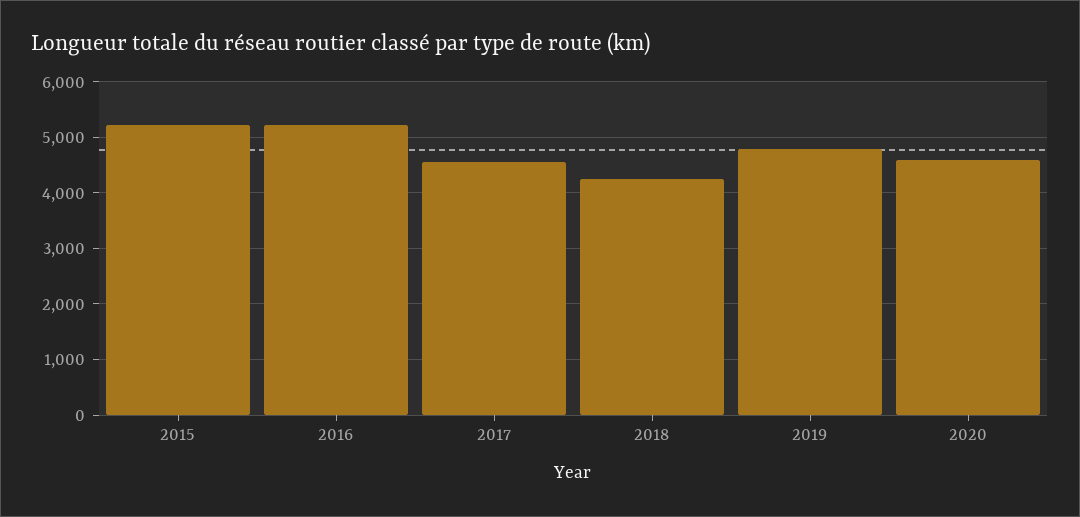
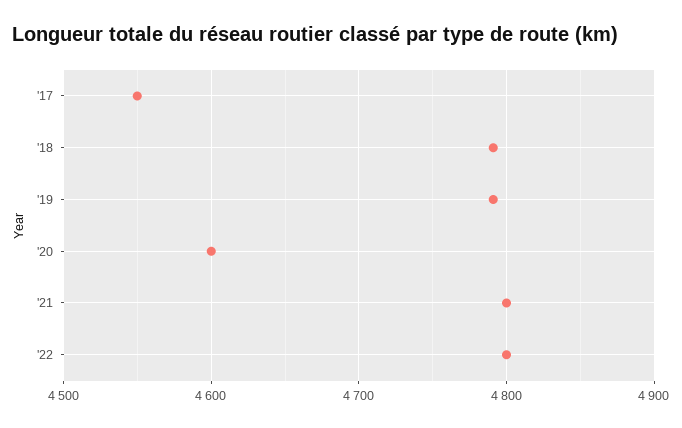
2015: 5200 -> none
2016: 5200 -> none
2018: 4200 -> 4790
'21: none -> 4800
'22: none -> 4800

